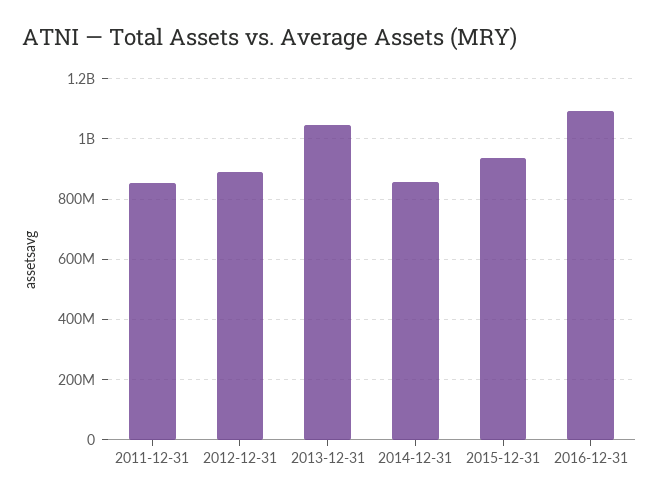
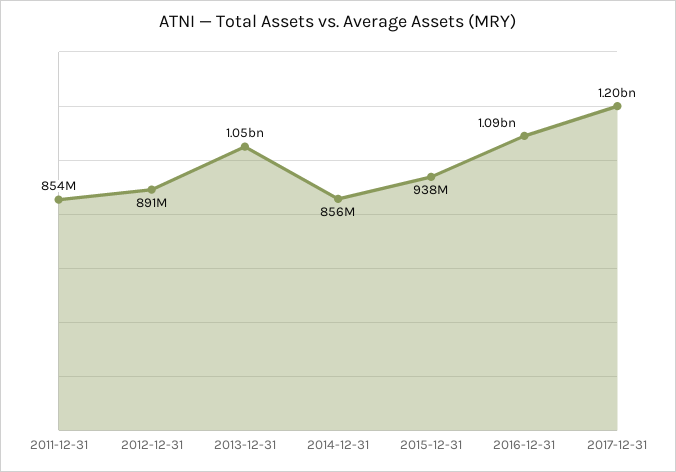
2017-12-31: none -> 1200000000

